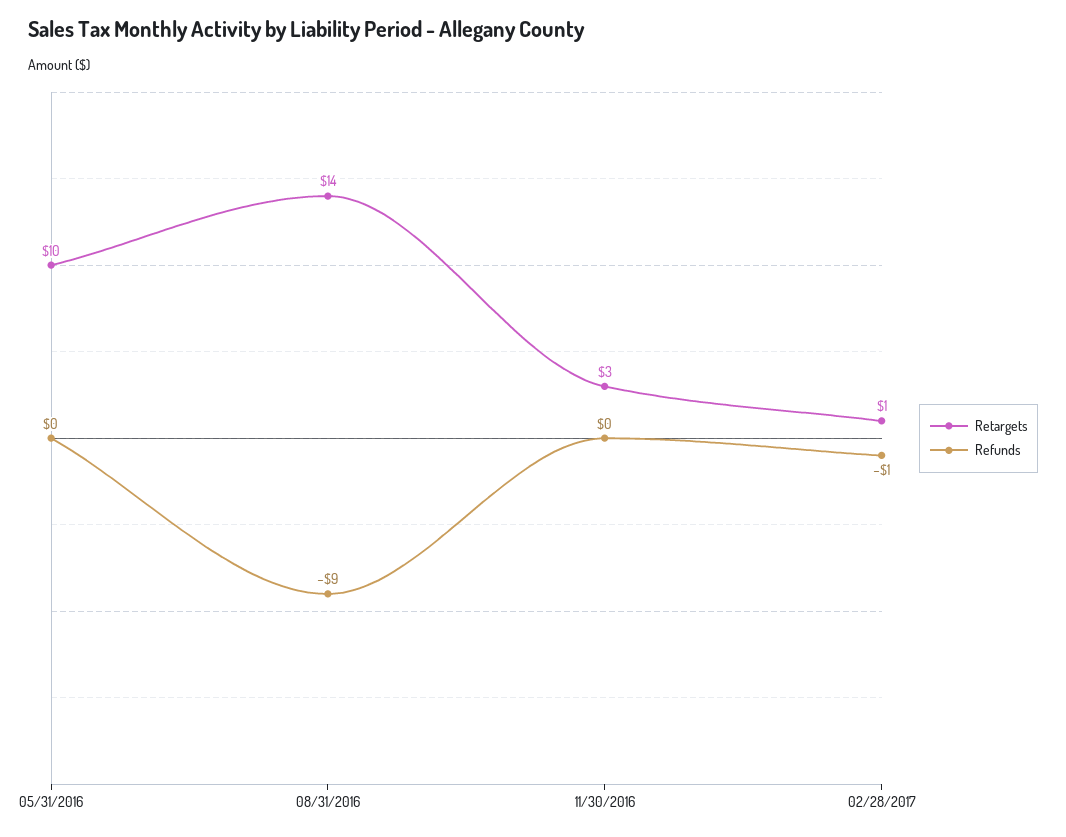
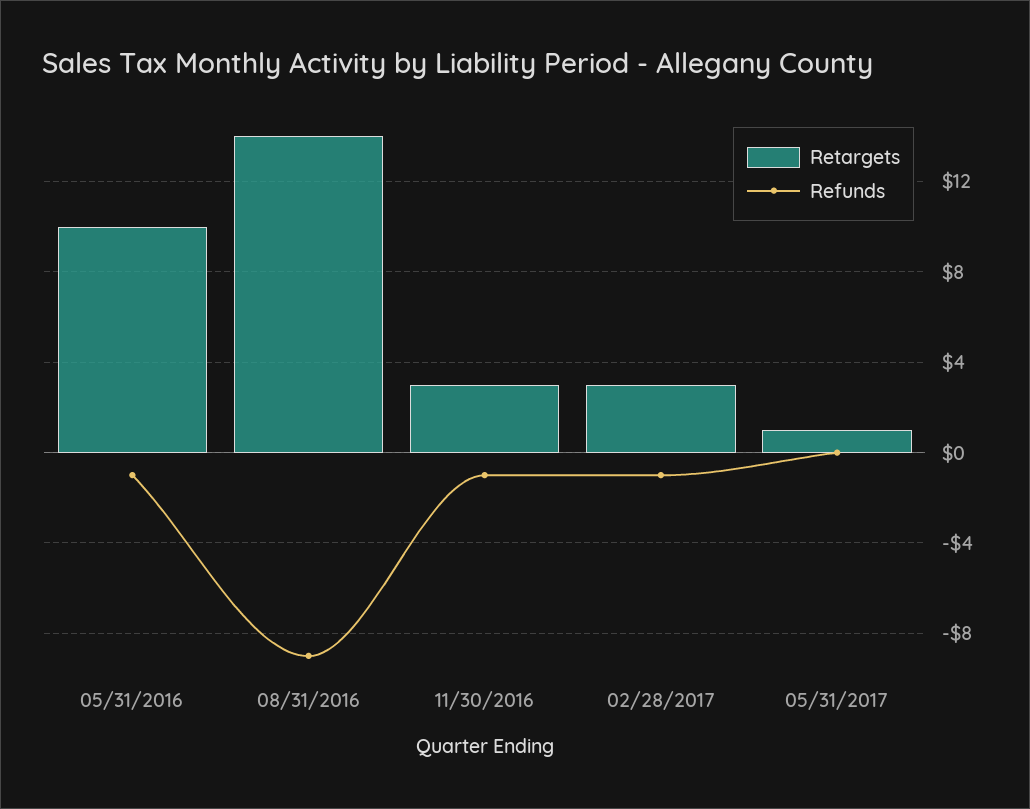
Refunds, 05/31/2016: 0 -> -1
Refunds, 11/30/2016: 0 -> -1
Retargets, 02/28/2017: 1 -> 3
Retargets, 05/31/2017: none -> 1
Refunds, 05/31/2017: none -> 0

